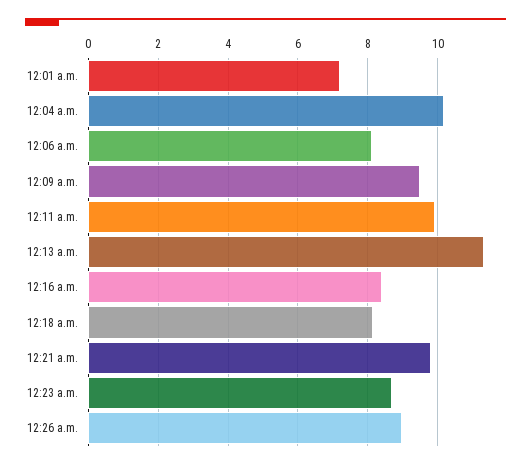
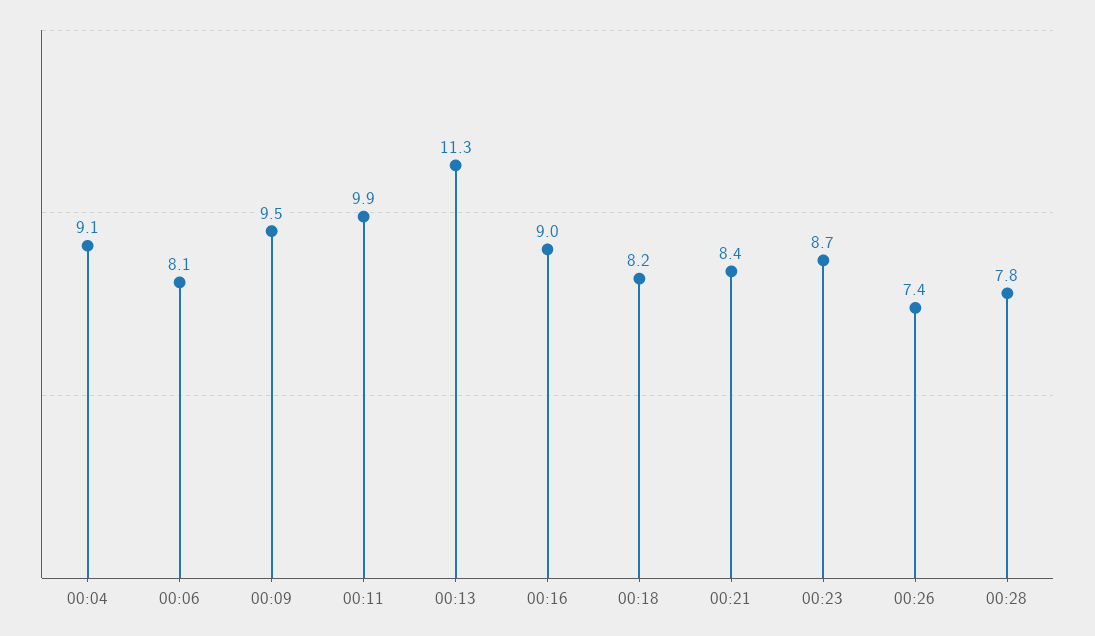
12:01 a.m.: 7.2 -> none
12:04 a.m.: 10.2 -> 9.1
12:16 a.m.: 8.4 -> 9
12:21 a.m.: 9.8 -> 8.4
12:26 a.m.: 9 -> 7.4
00:28: none -> 7.8

